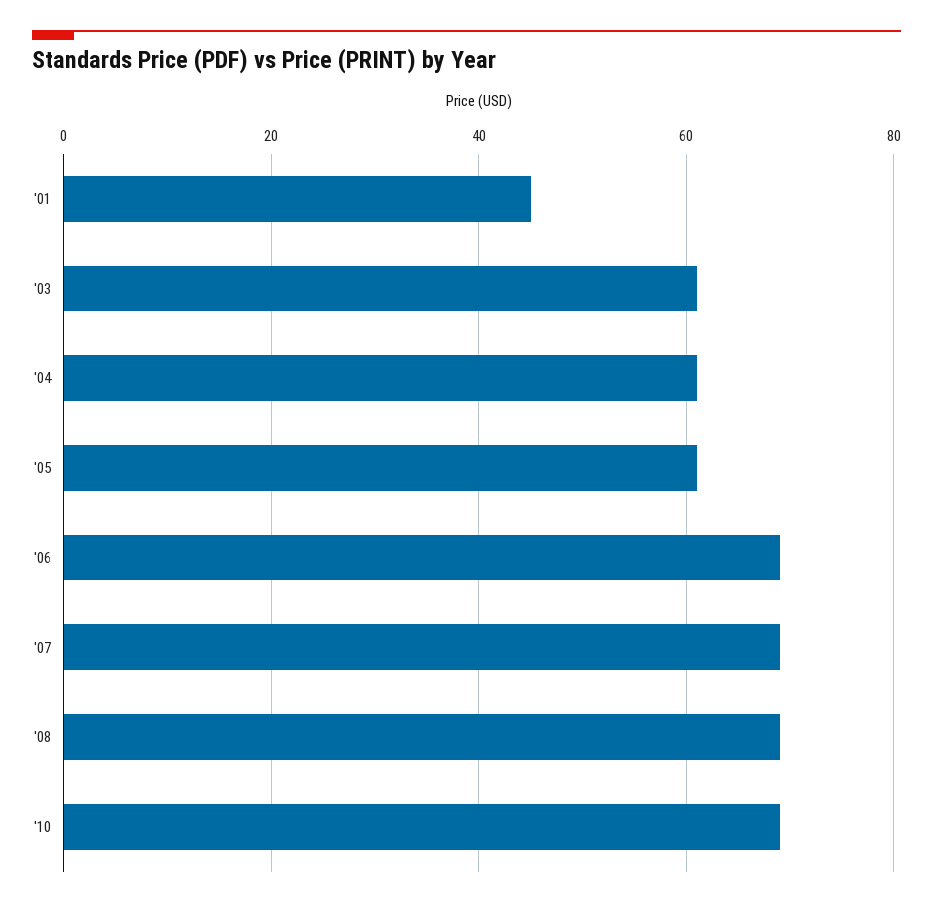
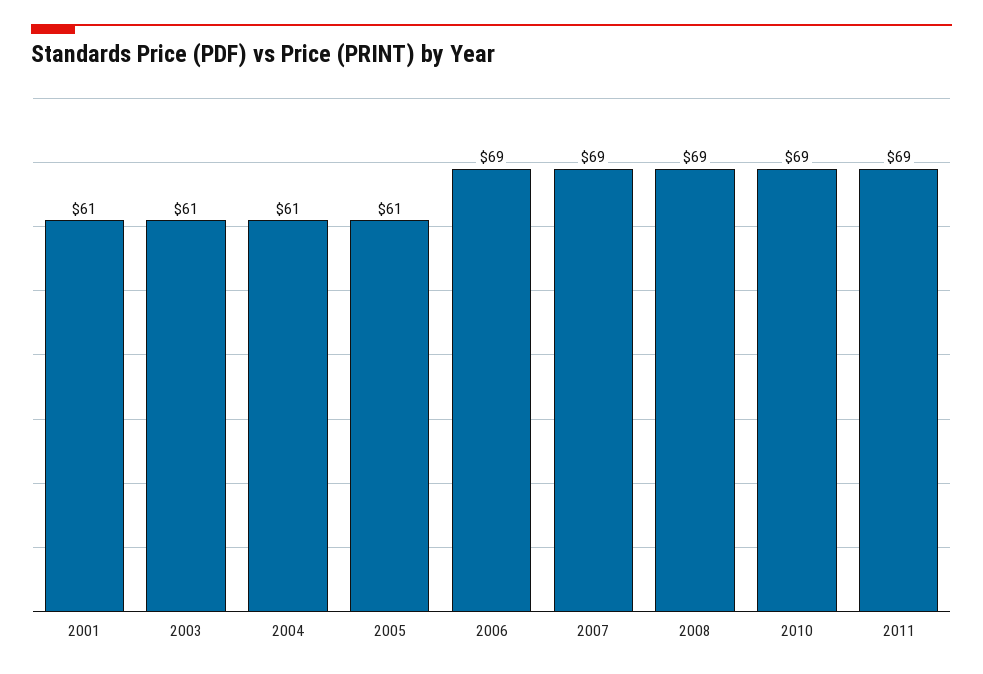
'01: 45 -> 61
2011: none -> 69

